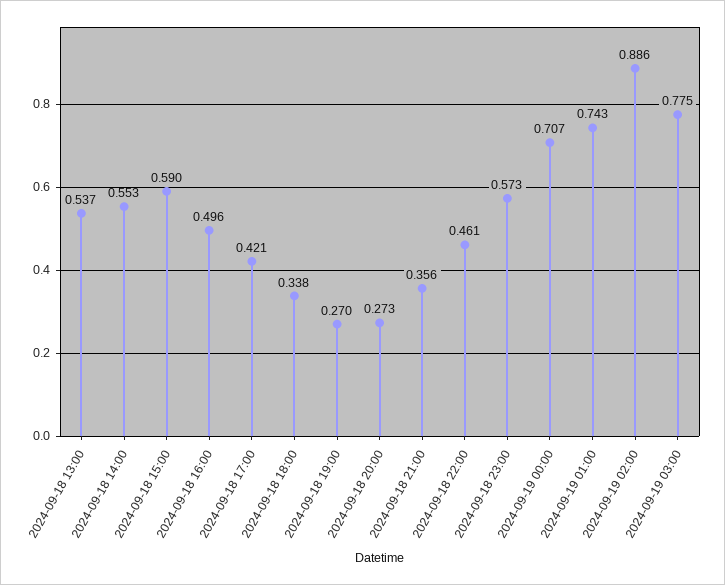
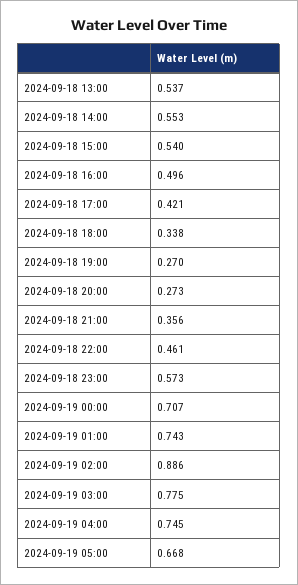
2024-09-18 15:00: 0.59 -> 0.54
2024-09-19 04:00: none -> 0.745
2024-09-19 05:00: none -> 0.668

